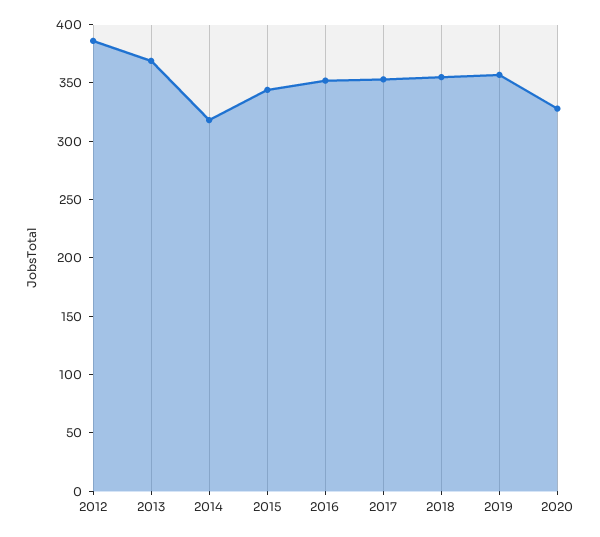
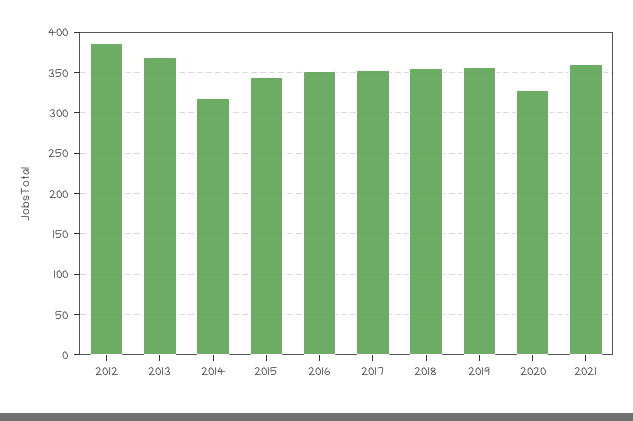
2021: none -> 360

